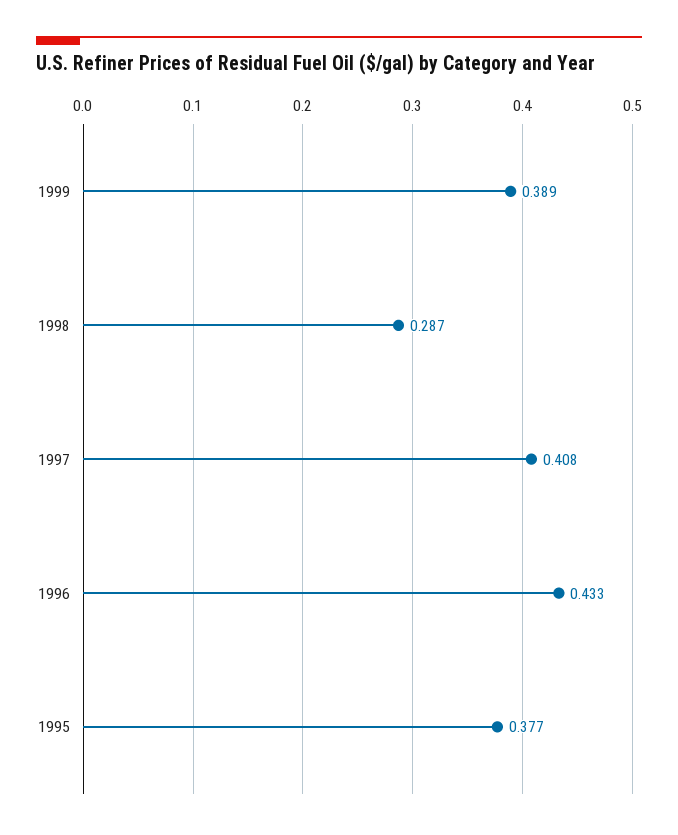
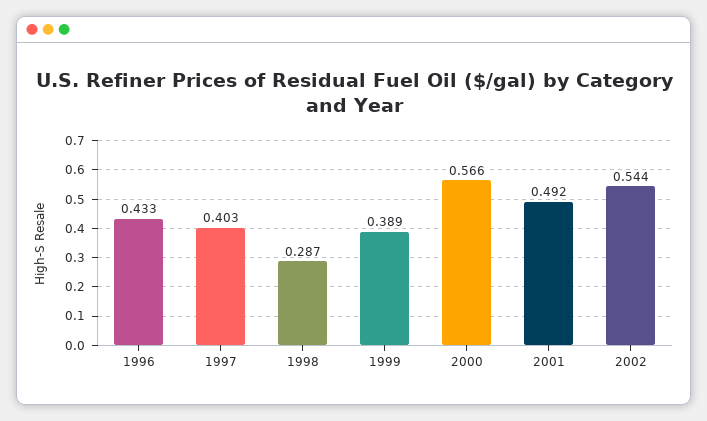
1997: 0.408 -> 0.403
1995: 0.377 -> none
2000: none -> 0.566
2001: none -> 0.492
2002: none -> 0.544

